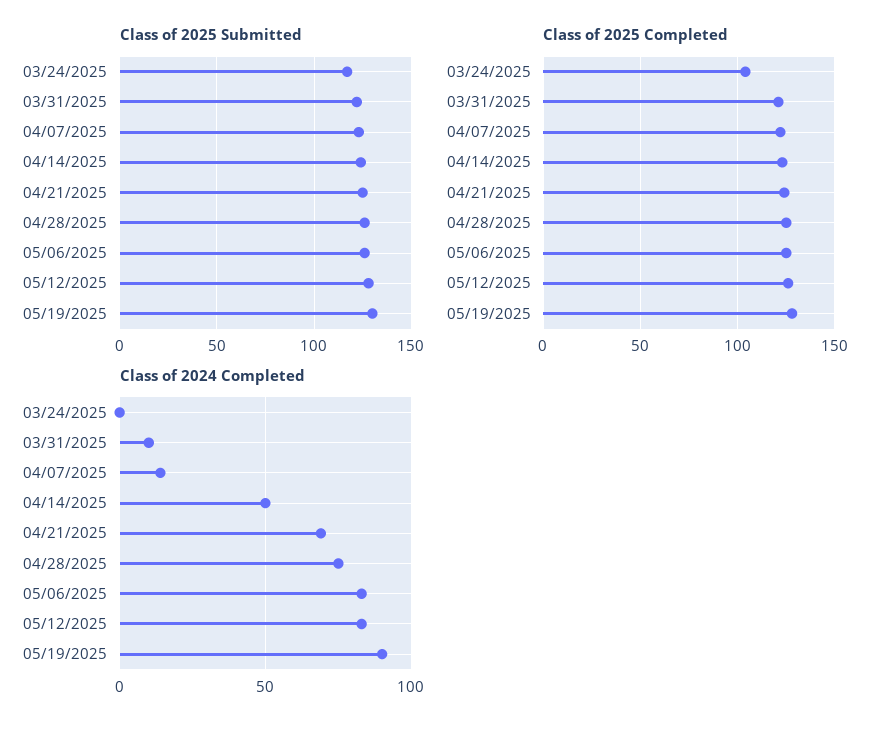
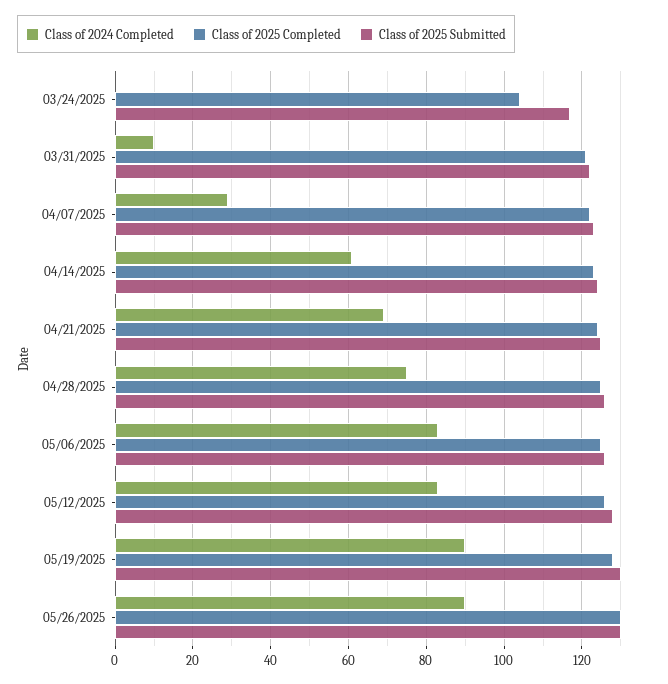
Class of 2024 Completed, 04/07/2025: 15 -> 30
Class of 2024 Completed, 04/14/2025: 50 -> 60
Class of 2024 Completed, 05/26/2025: none -> 90
Class of 2025 Completed, 05/26/2025: none -> 130
Class of 2025 Submitted, 05/26/2025: none -> 130

